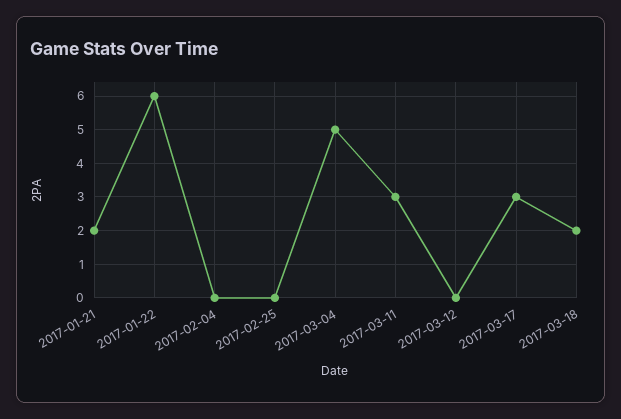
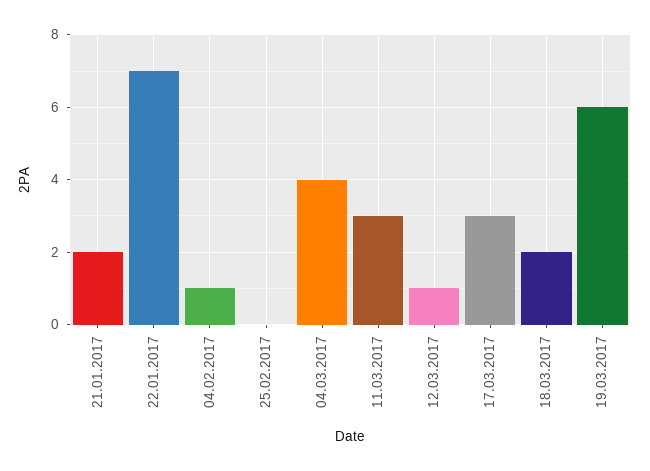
2017-01-22: 6 -> 7
2017-02-04: 0 -> 1
2017-03-04: 5 -> 4
2017-03-12: 0 -> 1
19.03.2017: none -> 6

